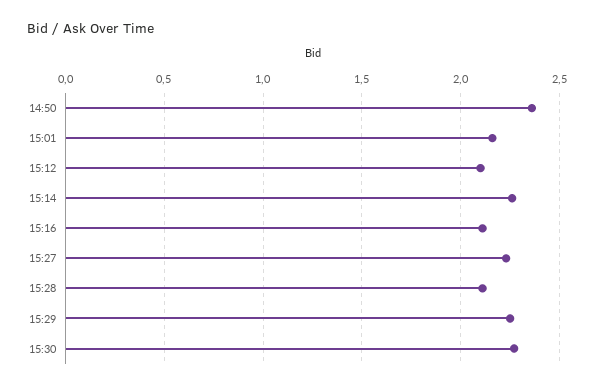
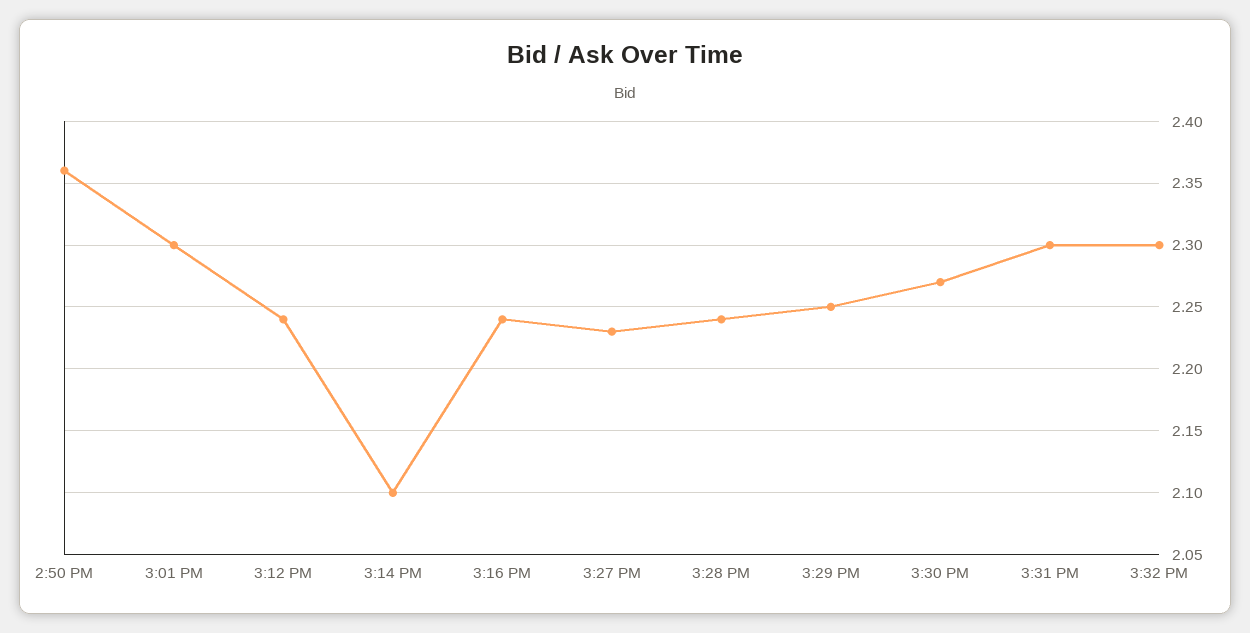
15:01: 2.15 -> 2.3
15:12: 2.1 -> 2.24
15:14: 2.25 -> 2.1
15:16: 2.1 -> 2.24
15:28: 2.1 -> 2.24
3:31 PM: none -> 2.3
3:32 PM: none -> 2.3

